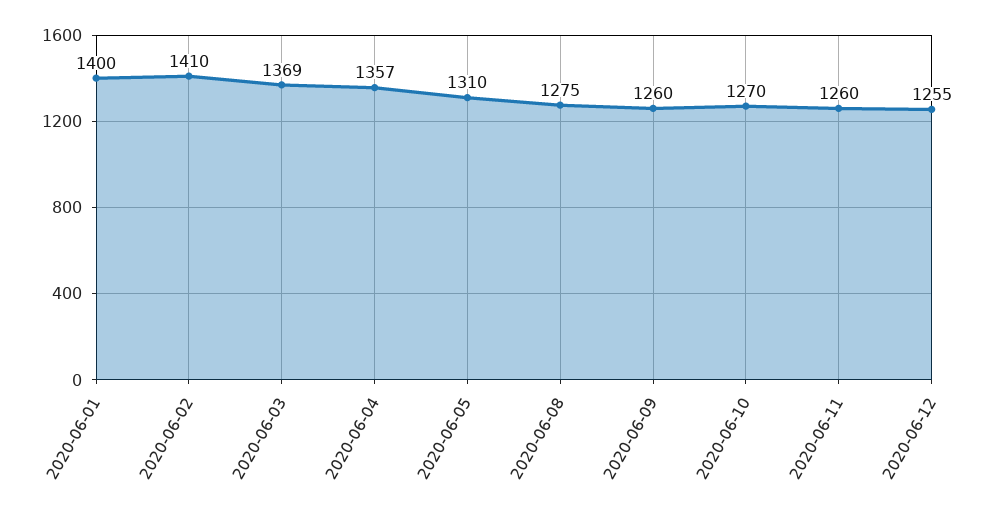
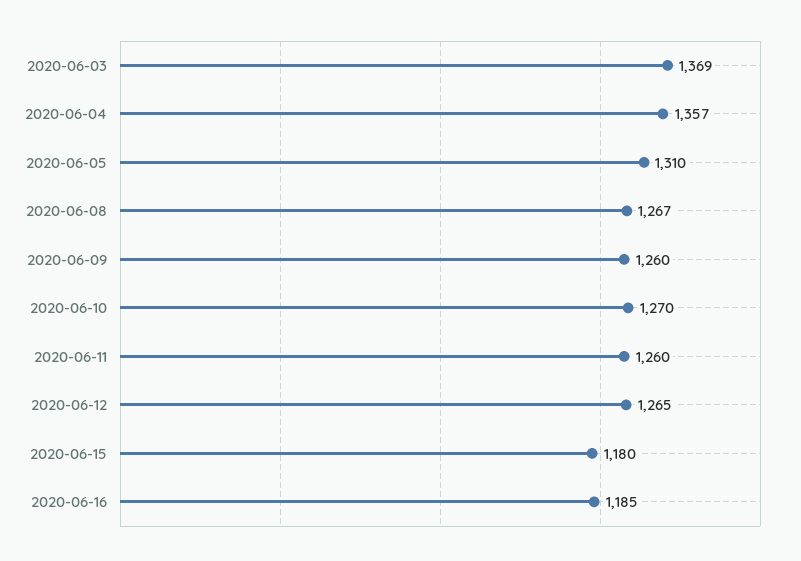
2020-06-01: 1400 -> none
2020-06-02: 1410 -> none
2020-06-08: 1275 -> 1267
2020-06-12: 1255 -> 1265
2020-06-15: none -> 1180
2020-06-16: none -> 1185

